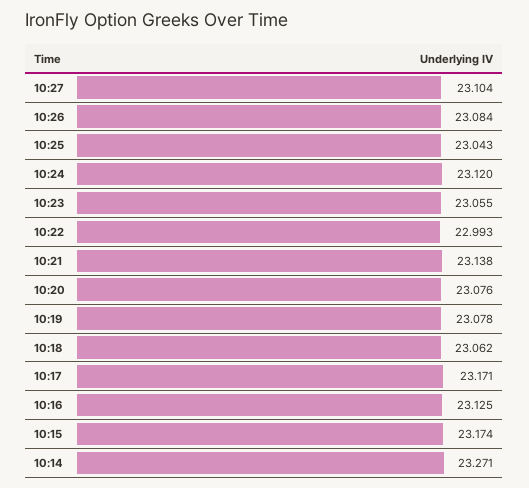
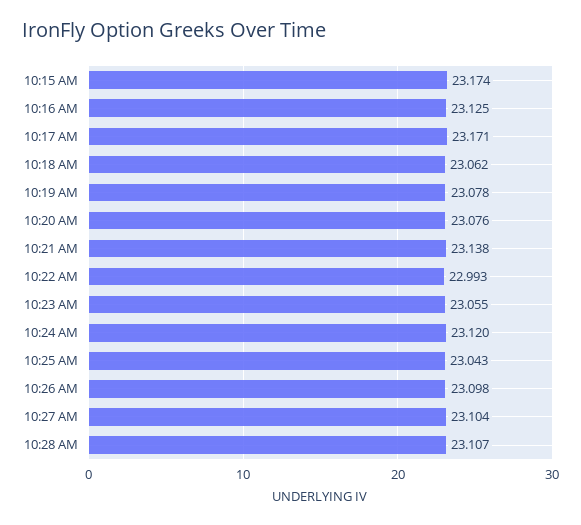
10:26: 23.084 -> 23.098
10:14: 23.271 -> none
10:28 AM: none -> 23.107

